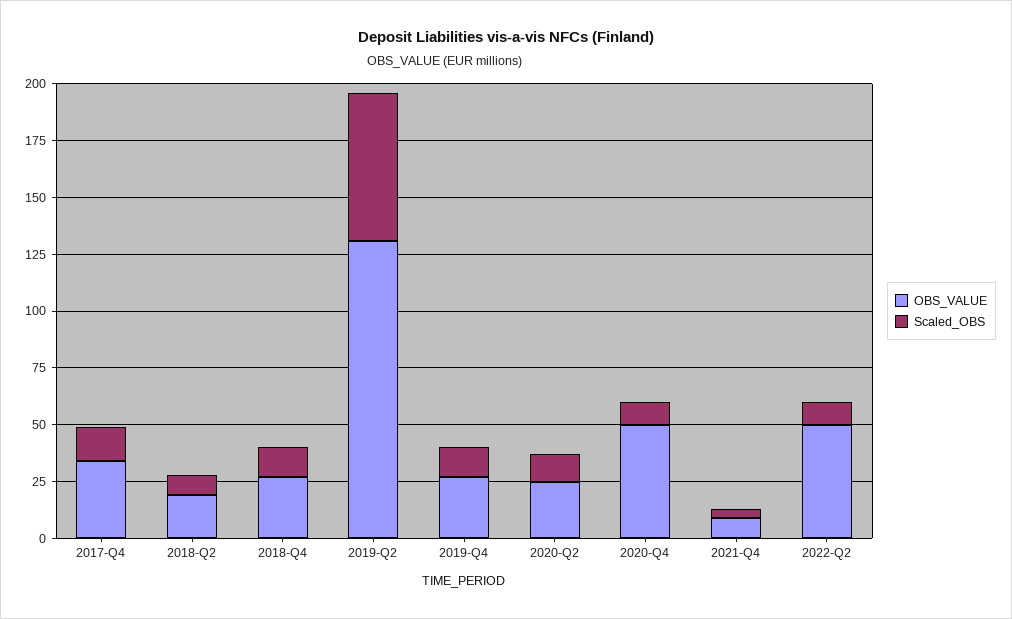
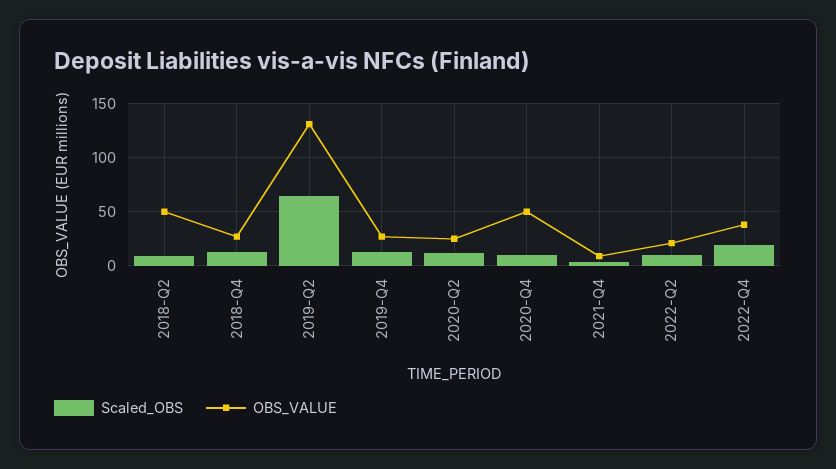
OBS_VALUE, 2017-Q4: 35 -> none
Scaled_OBS, 2017-Q4: 15 -> none
OBS_VALUE, 2018-Q2: 20 -> 50
OBS_VALUE, 2022-Q2: 50 -> 20
Scaled_OBS, 2022-Q4: none -> 20
OBS_VALUE, 2022-Q4: none -> 40

